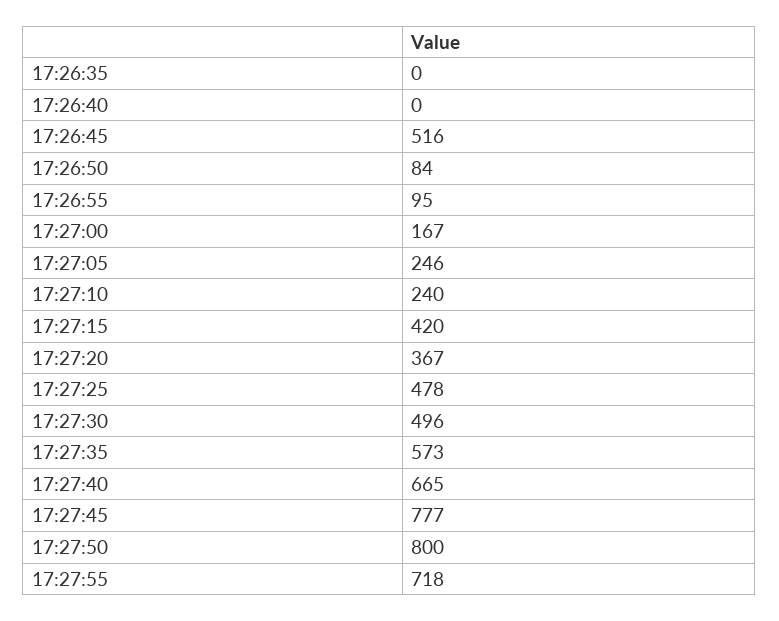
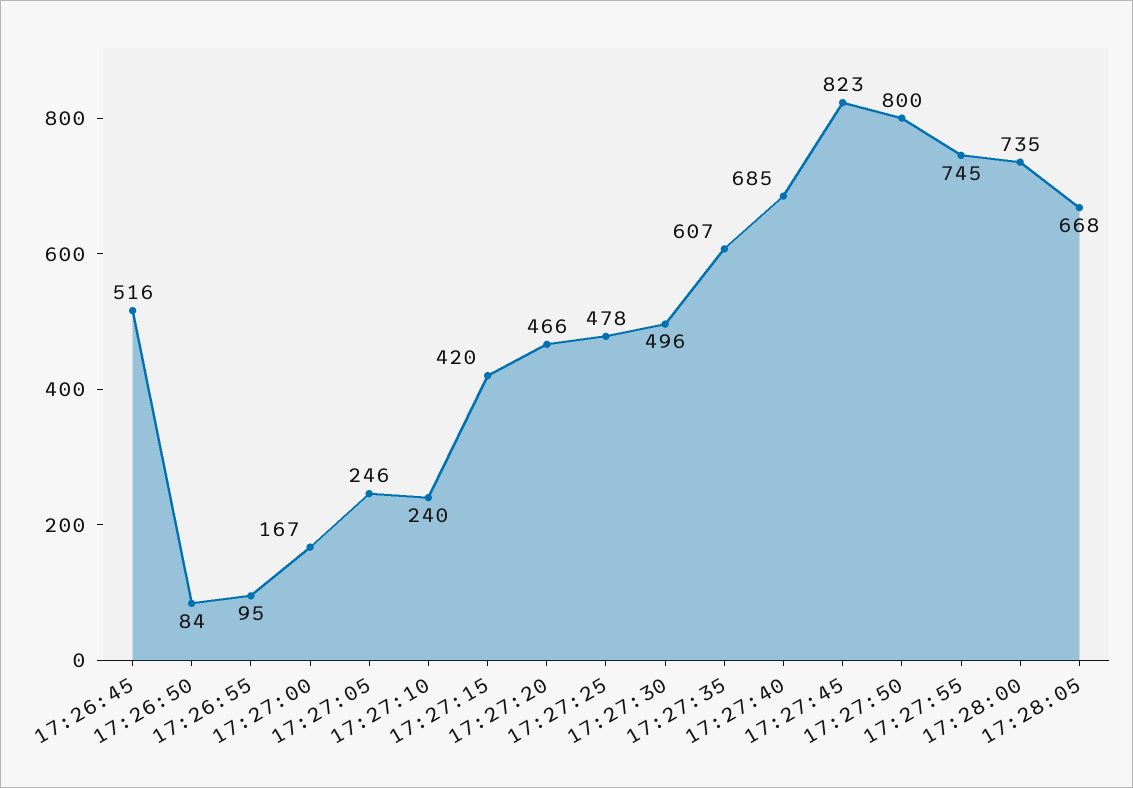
17:26:35: 0 -> none
17:26:40: 0 -> none
17:27:20: 367 -> 466
17:27:35: 573 -> 607
17:27:40: 665 -> 685
17:27:45: 777 -> 823
17:27:55: 718 -> 745
17:28:00: none -> 735
17:28:05: none -> 668

